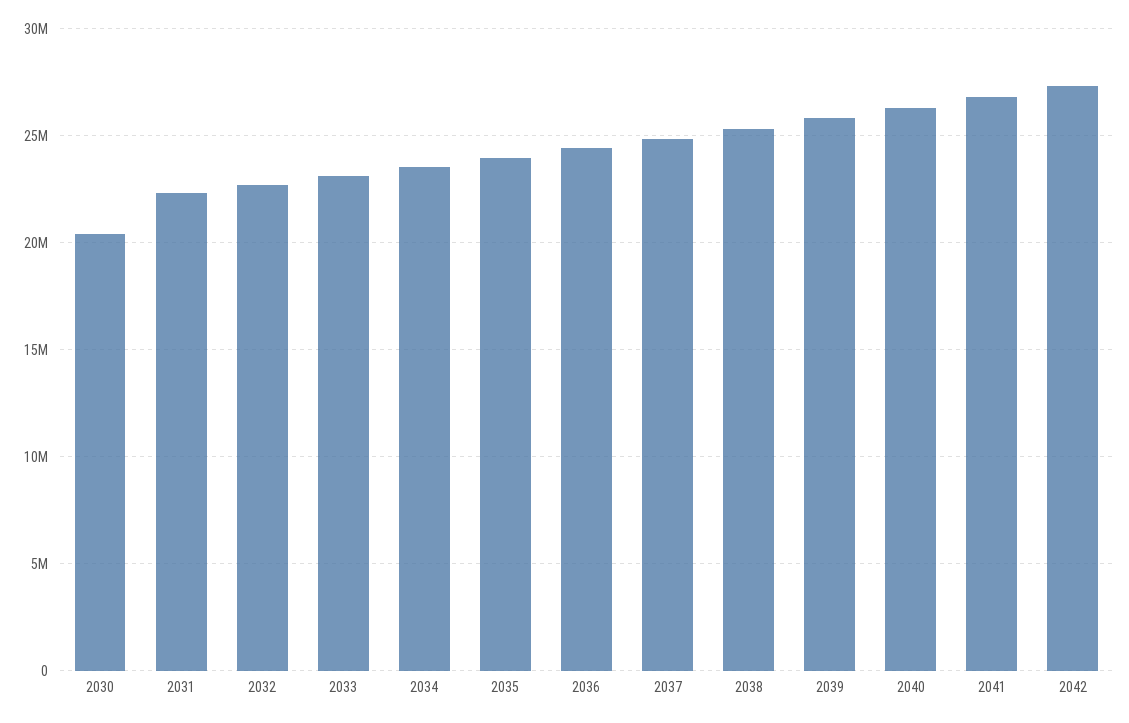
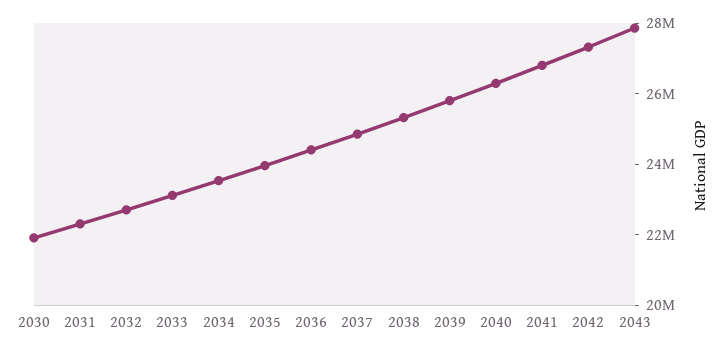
2030: 20500000 -> 22000000
2043: none -> 28000000

